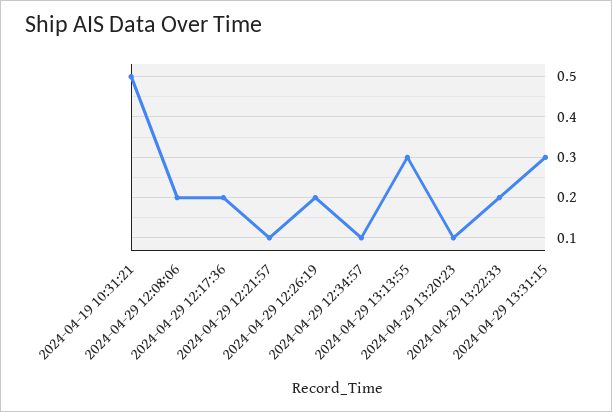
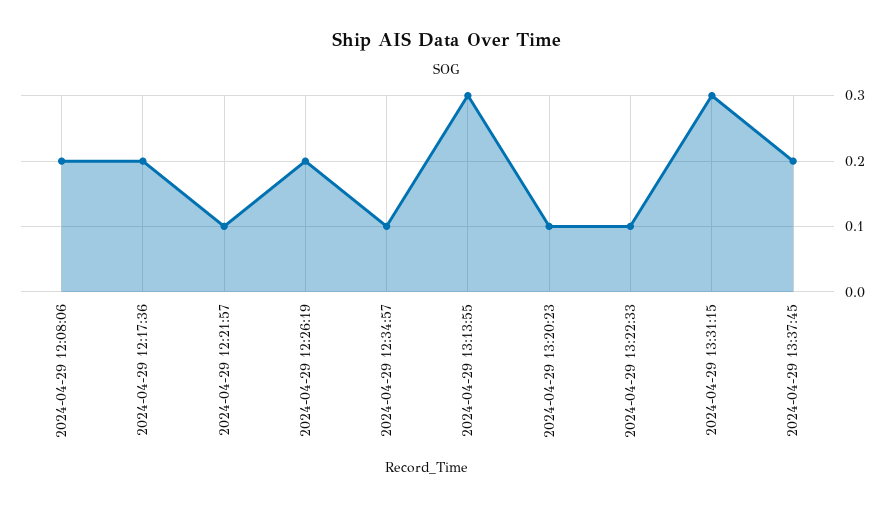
2024-04-19 10:31:21: 0.5 -> none
2024-04-29 13:22:33: 0.2 -> 0.1
2024-04-29 13:37:45: none -> 0.2

